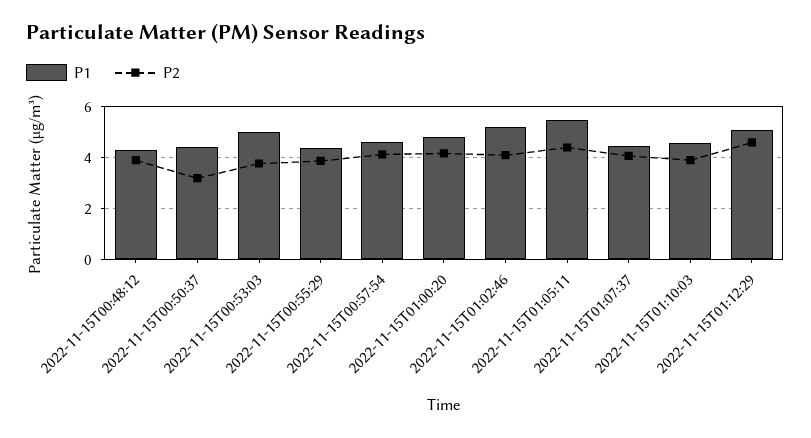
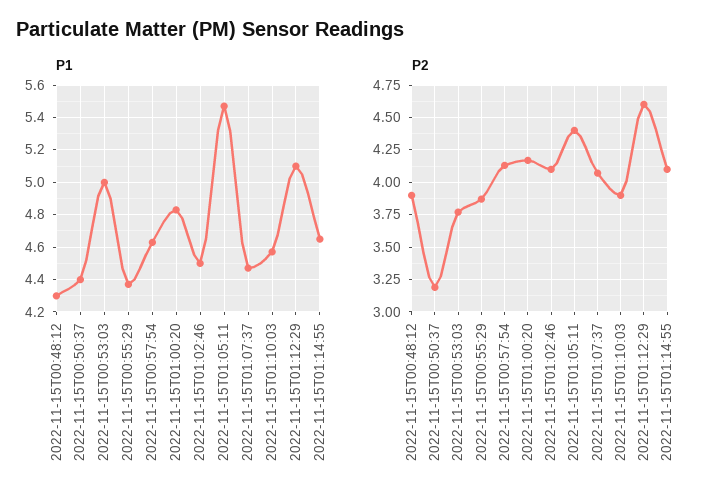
P1, 2022-11-15T01:02:46: 5.25 -> 4.5
P1, 2022-11-15T01:14:55: none -> 4.65
P2, 2022-11-15T01:14:55: none -> 4.1

